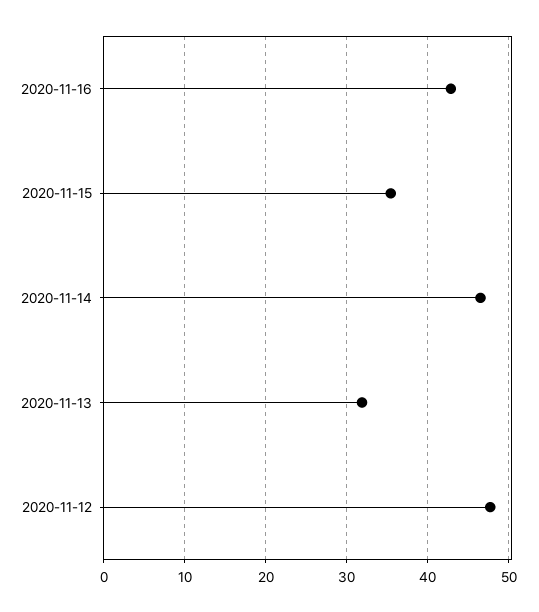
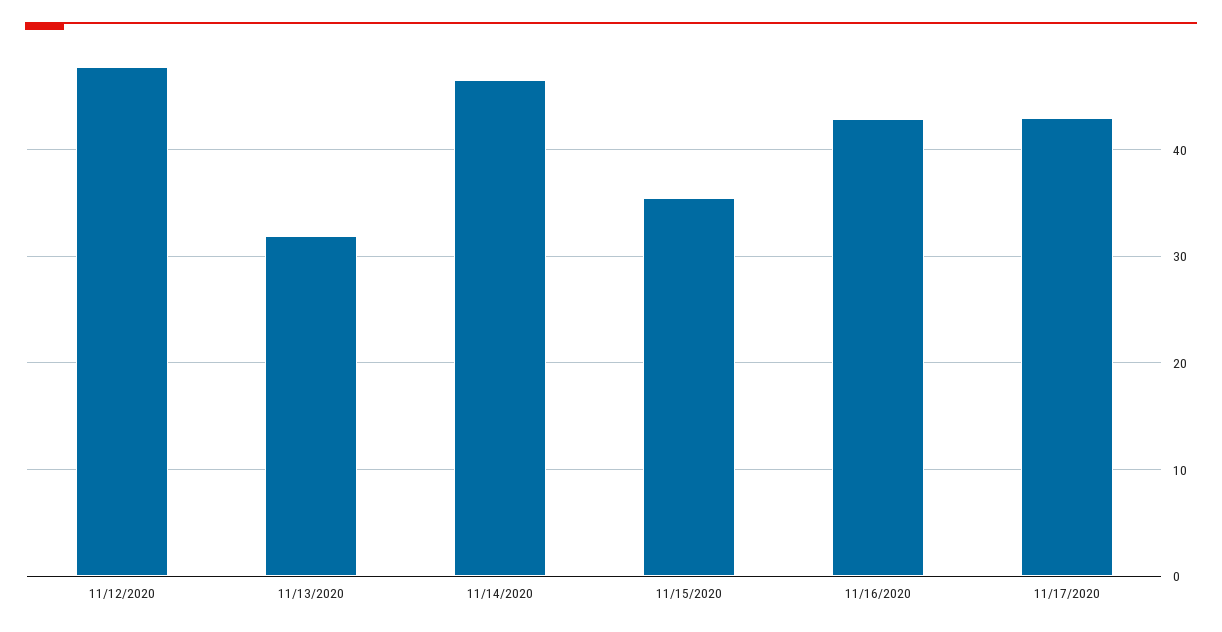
11/17/2020: none -> 43

